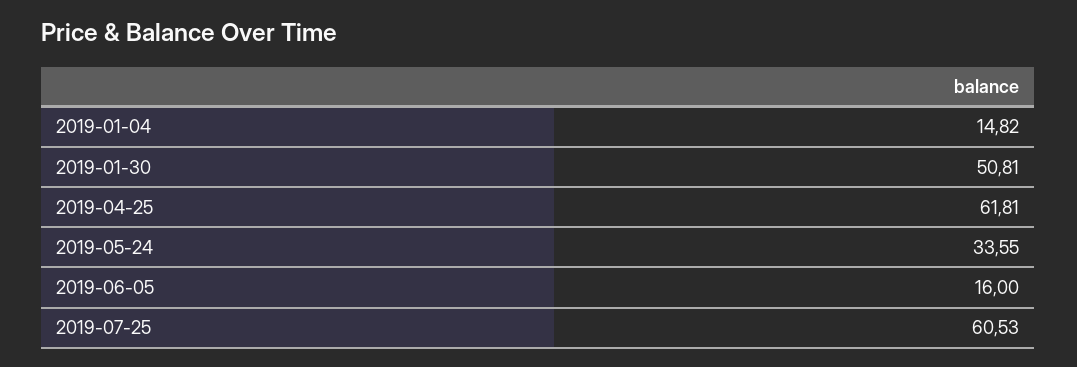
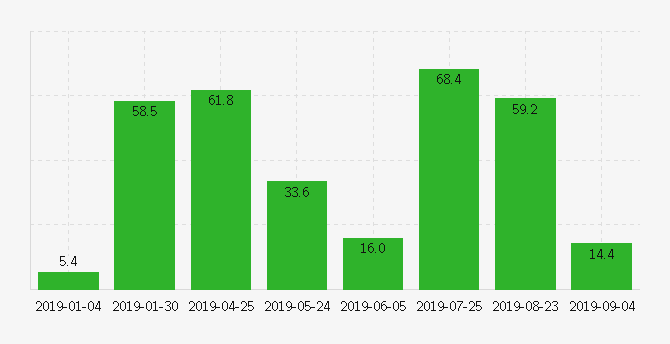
2019-01-04: 14.82 -> 5.4
2019-01-30: 50.81 -> 58.5
2019-07-25: 60.53 -> 68.4
2019-08-23: none -> 59.2
2019-09-04: none -> 14.4

